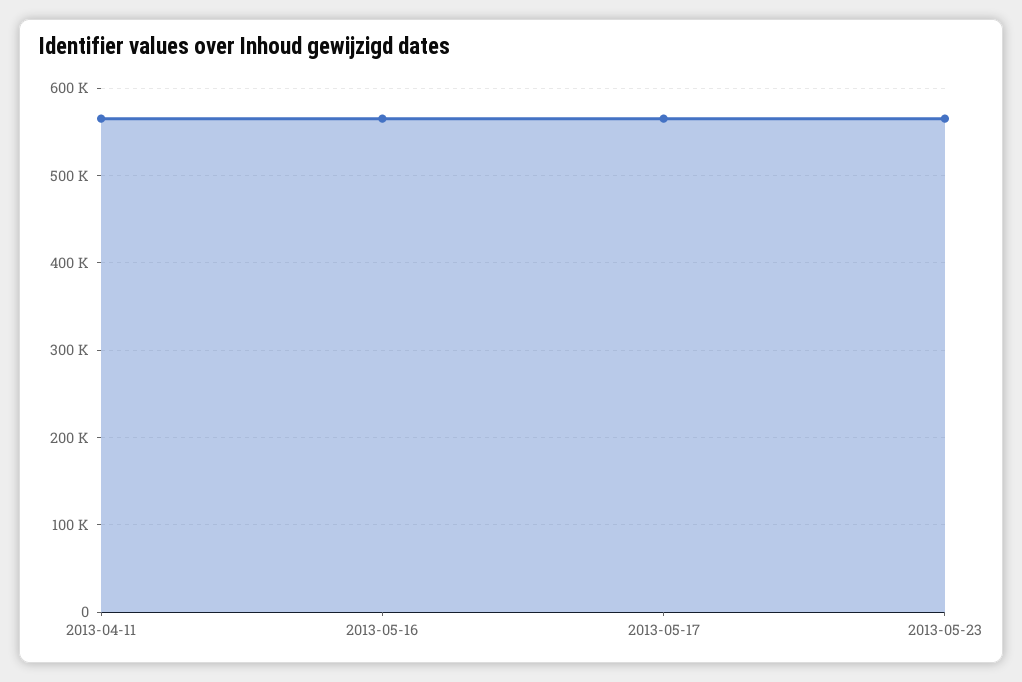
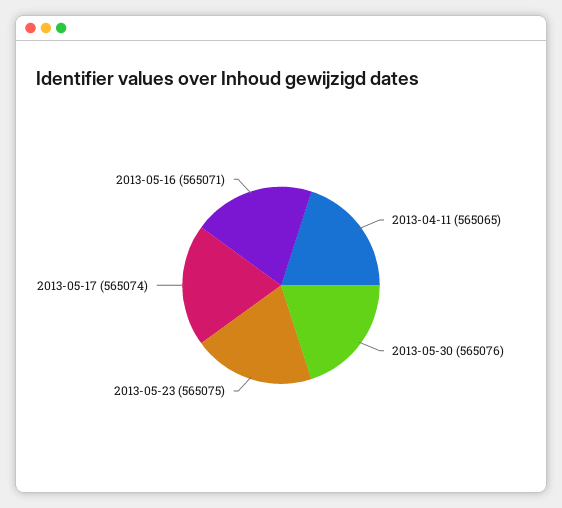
2013-05-30: none -> 565076

